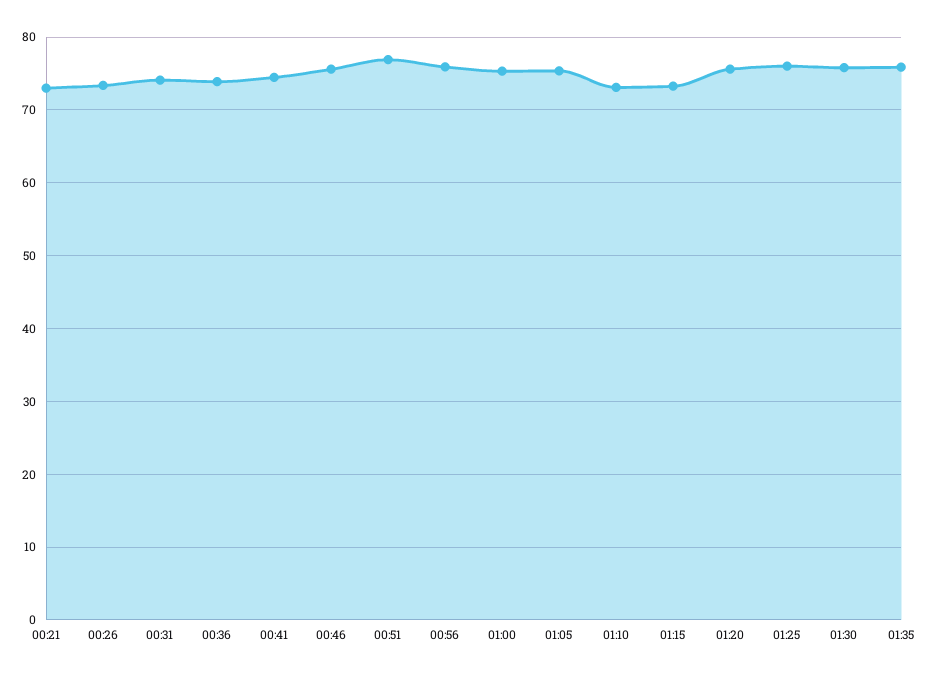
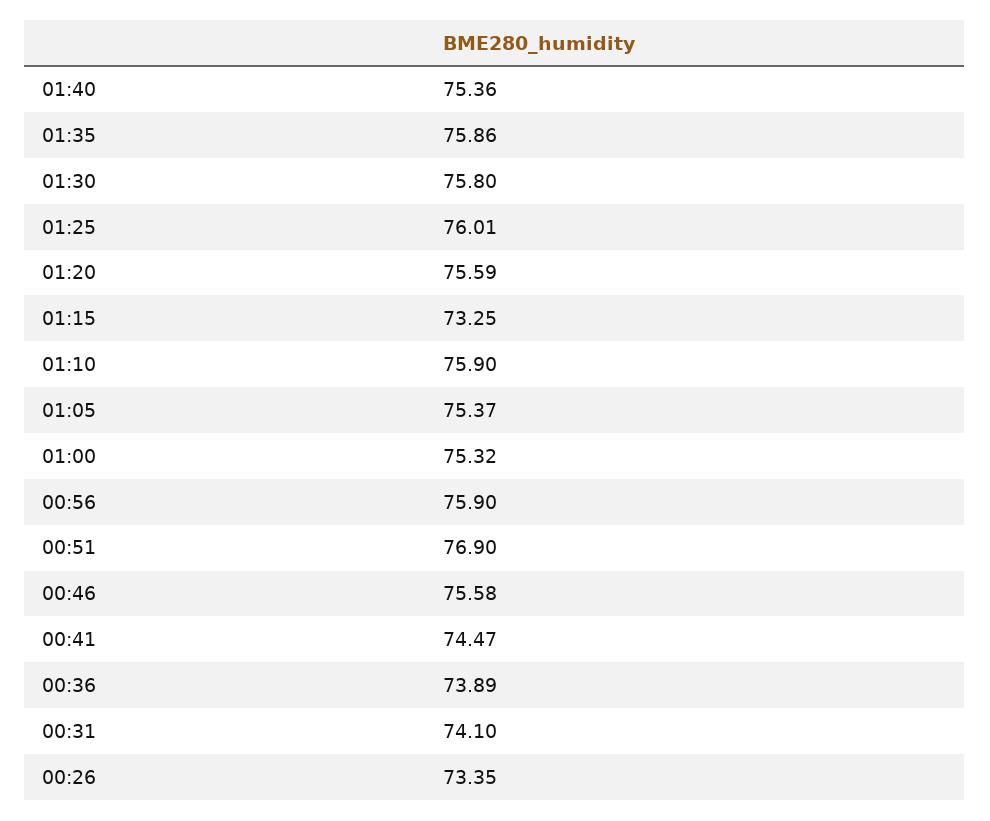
00:21: 73 -> none
01:10: 73 -> 75.9
01:40: none -> 75.36

